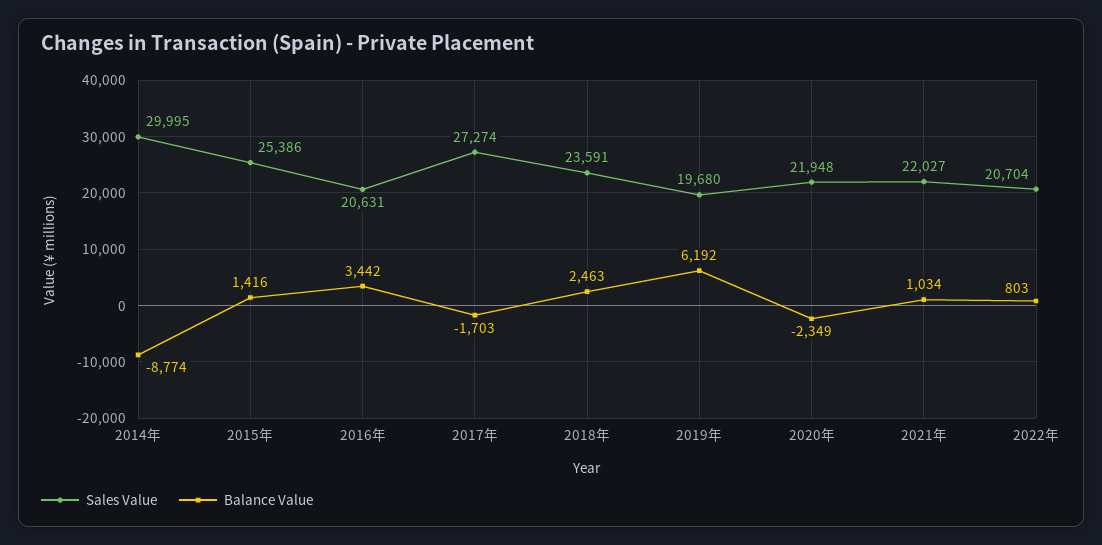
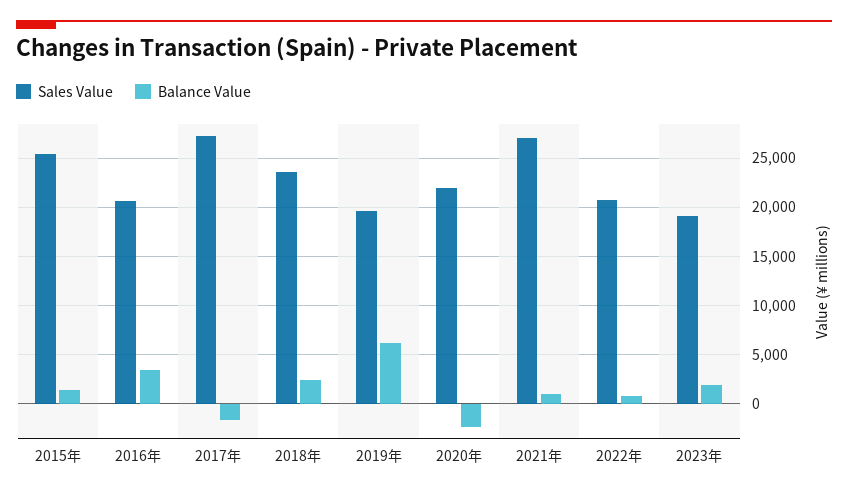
Sales Value, 2014年: 29995 -> none
Balance Value, 2014年: -8774 -> none
Sales Value, 2021年: 22027 -> 27000
Sales Value, 2023年: none -> 19000
Balance Value, 2023年: none -> 2000

